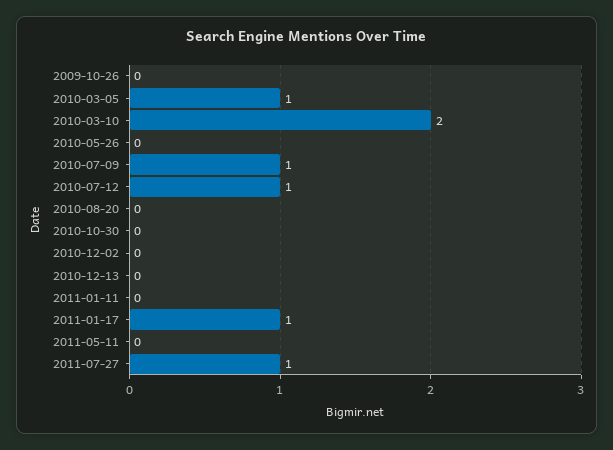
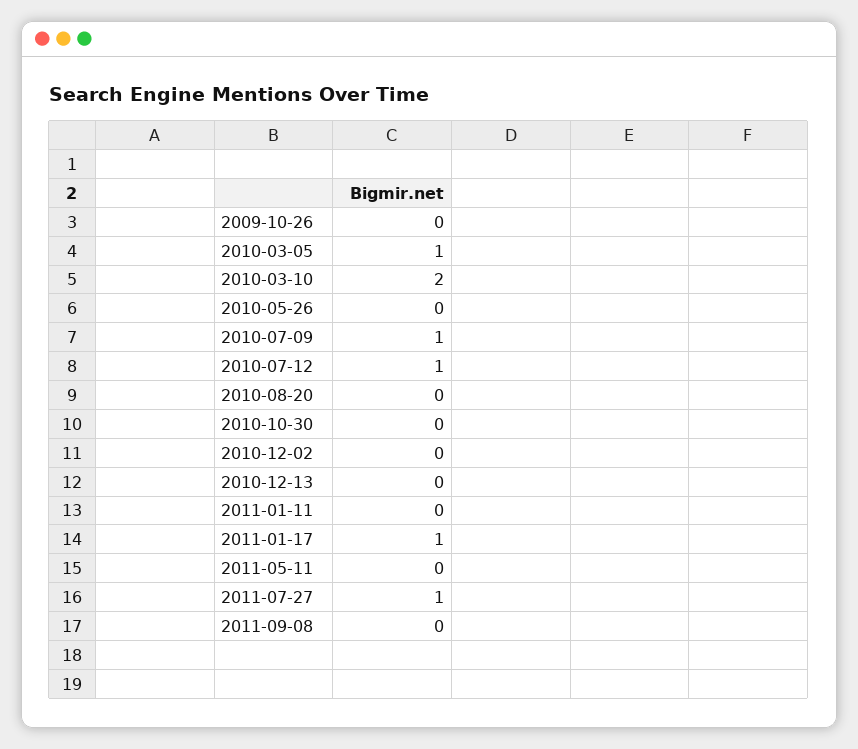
2011-09-08: none -> 0

